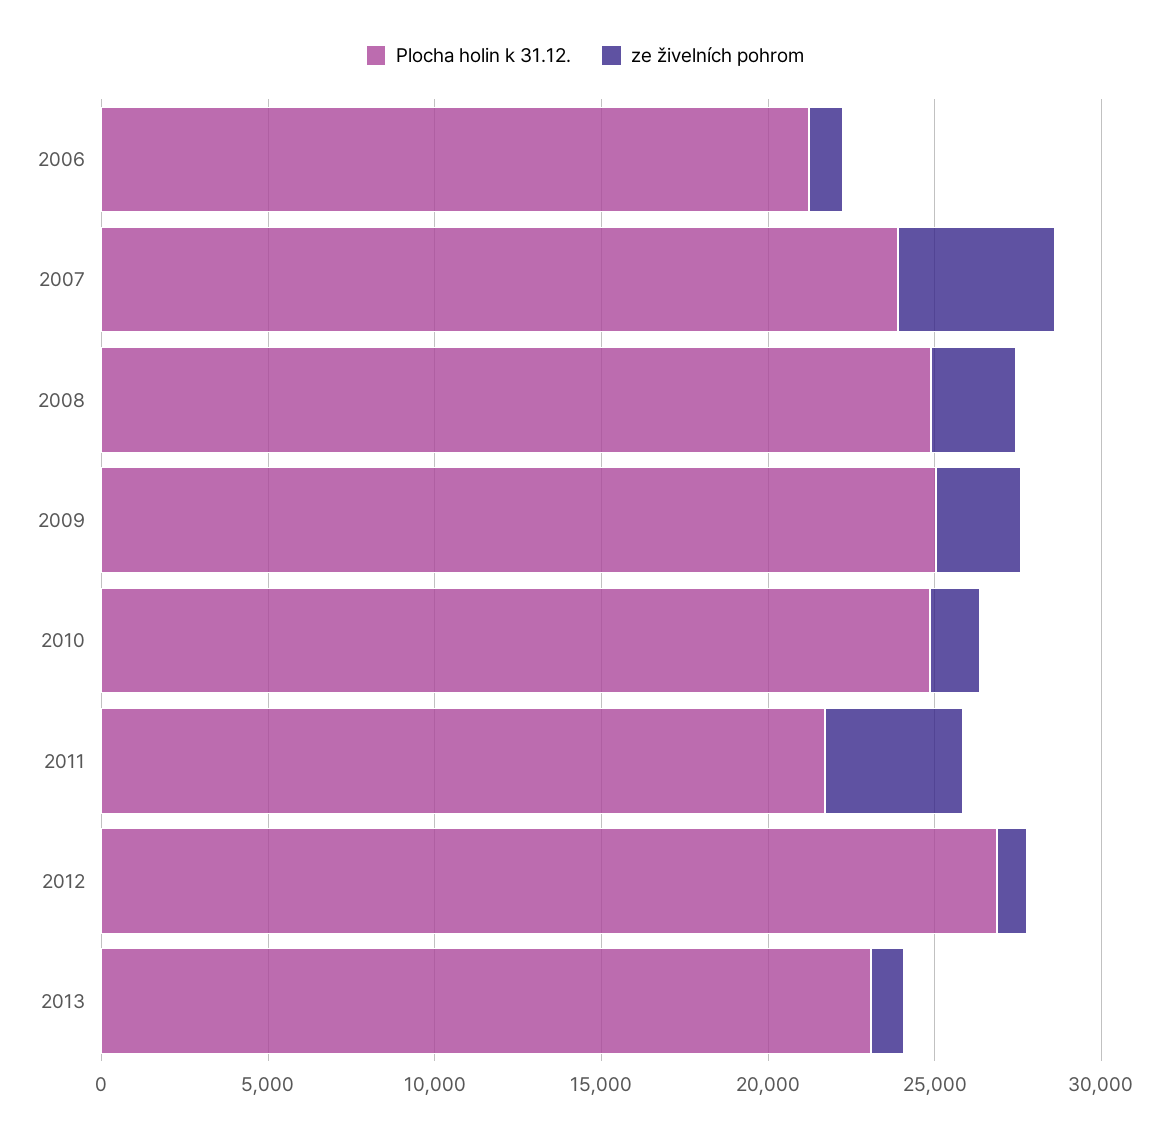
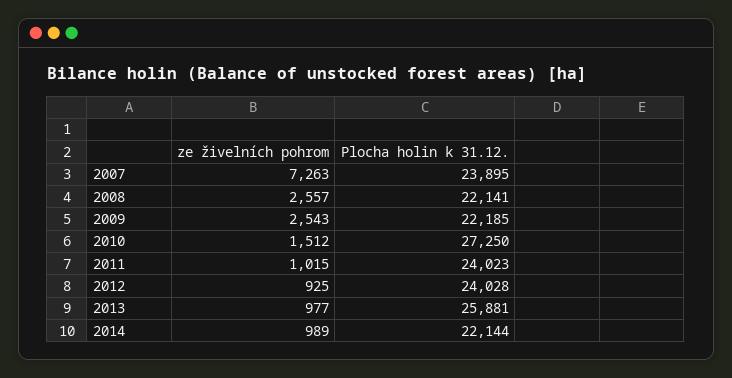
Plocha holin k 31.12., 2006: 21000 -> none
ze živelních pohrom, 2006: 1000 -> none
ze živelních pohrom, 2007: 5000 -> 7263
Plocha holin k 31.12., 2008: 25000 -> 22141
Plocha holin k 31.12., 2009: 25000 -> 22185
Plocha holin k 31.12., 2010: 25000 -> 27250
Plocha holin k 31.12., 2011: 22000 -> 24023
ze živelních pohrom, 2011: 4000 -> 1015
Plocha holin k 31.12., 2012: 27000 -> 24028
Plocha holin k 31.12., 2013: 23000 -> 25881
ze živelních pohrom, 2014: none -> 989
Plocha holin k 31.12., 2014: none -> 22144

